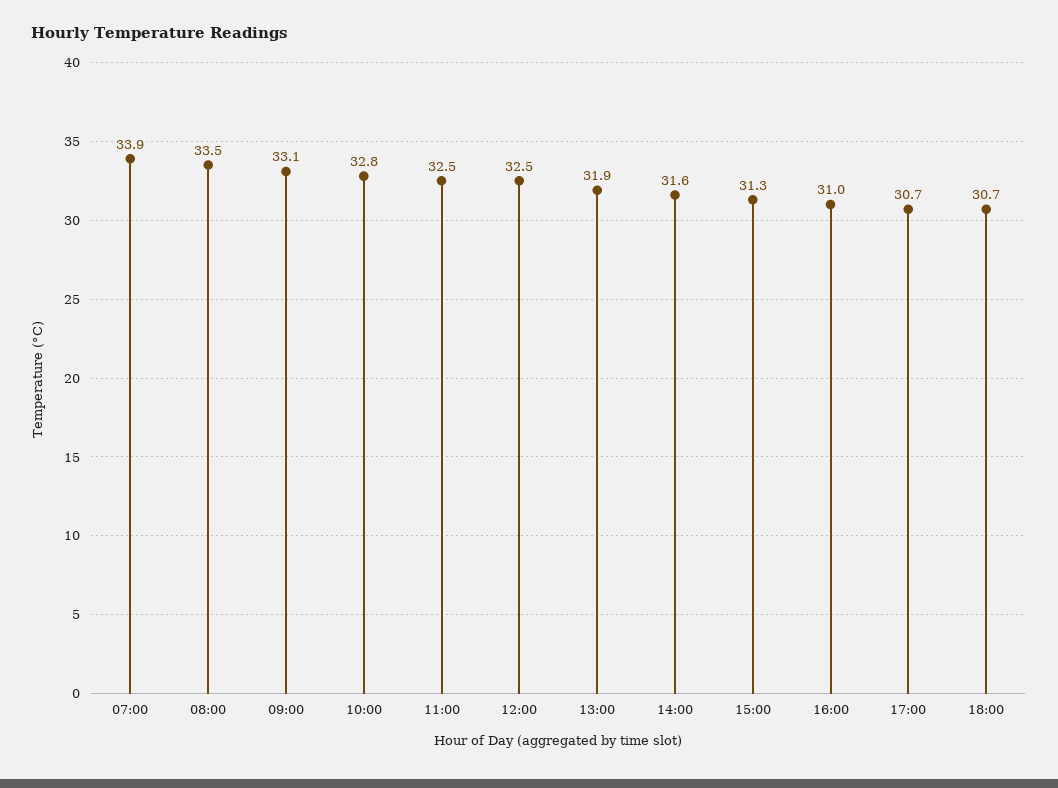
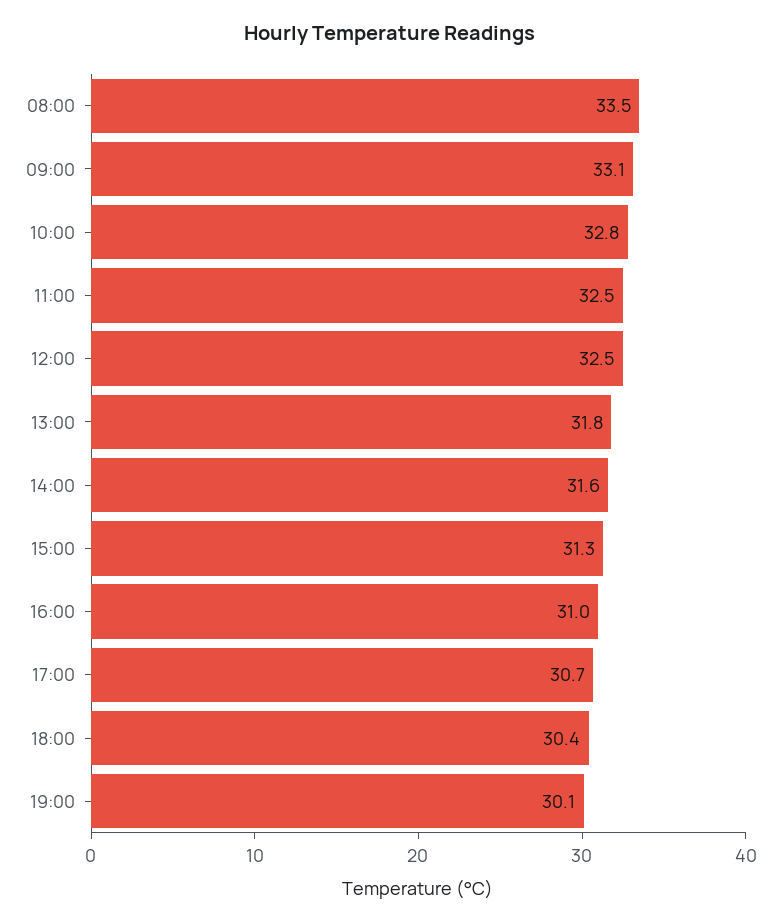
07:00: 33.9 -> none
13:00: 31.9 -> 31.8
18:00: 30.7 -> 30.4
19:00: none -> 30.1

